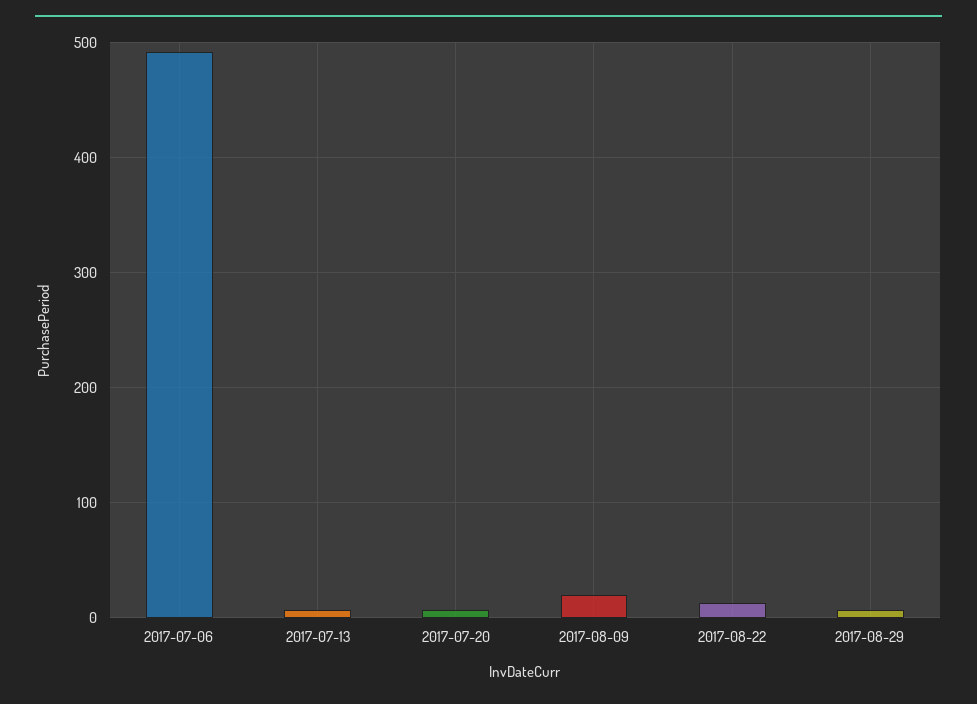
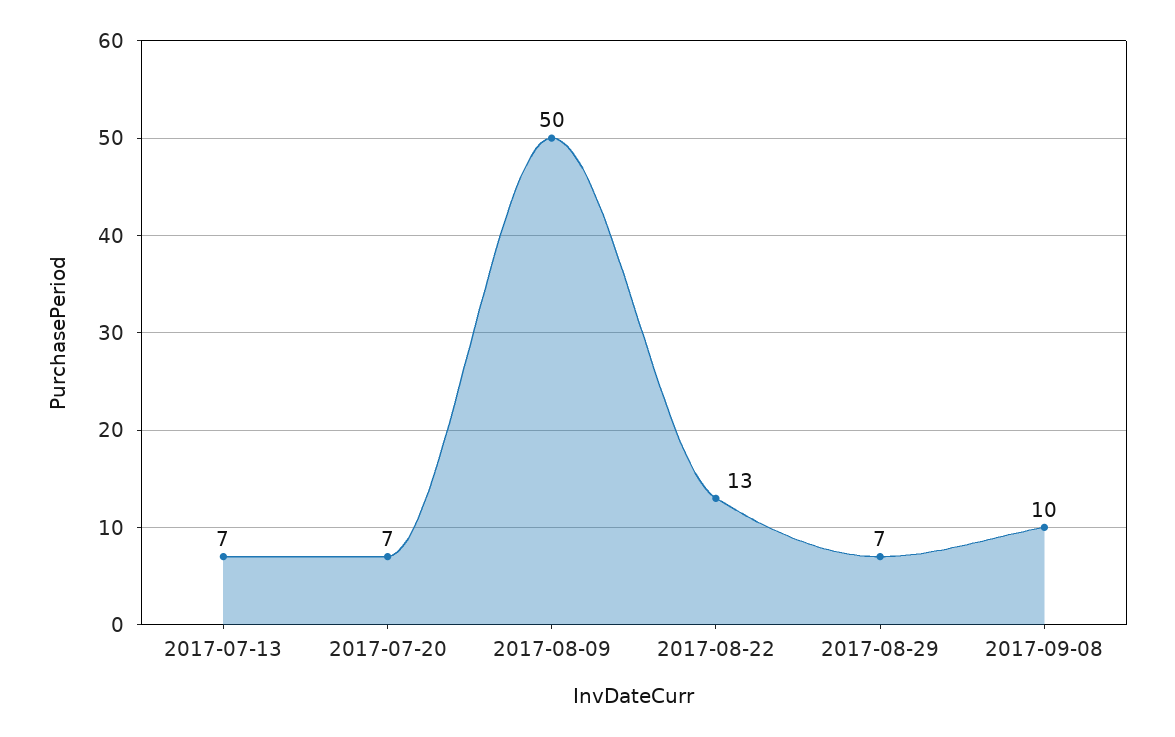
2017-07-06: 490 -> none
2017-08-09: 20 -> 50
2017-09-08: none -> 10

